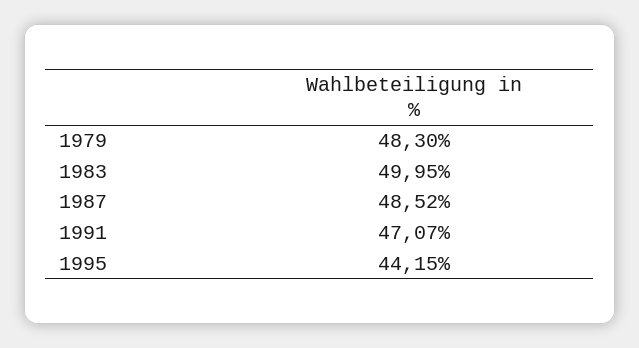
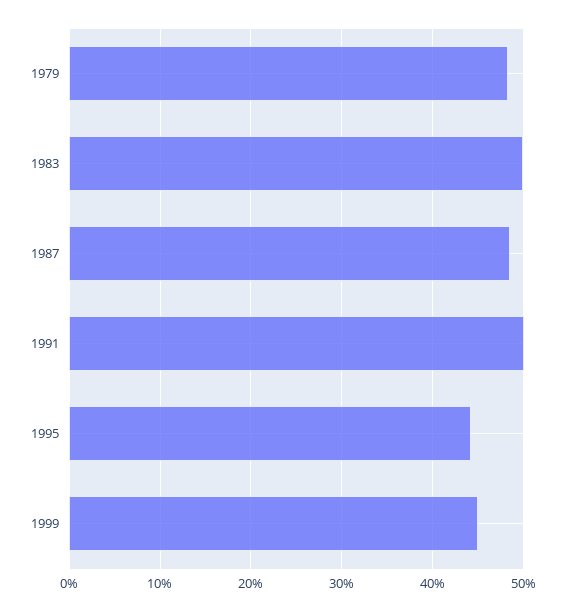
1991: 47.07 -> 50
1999: none -> 45

